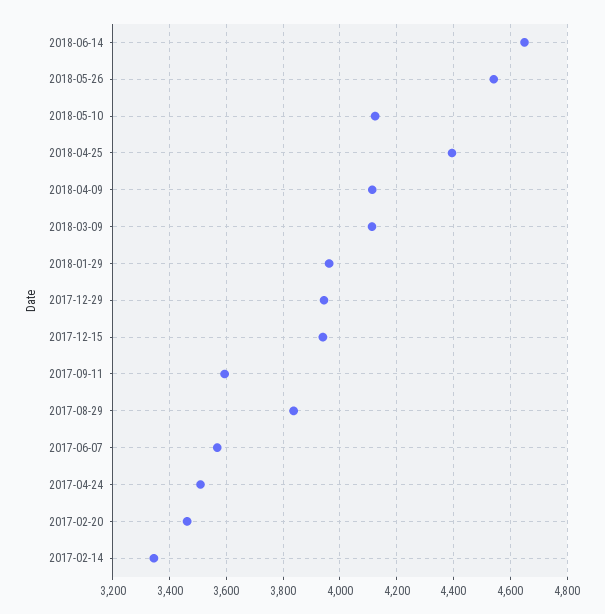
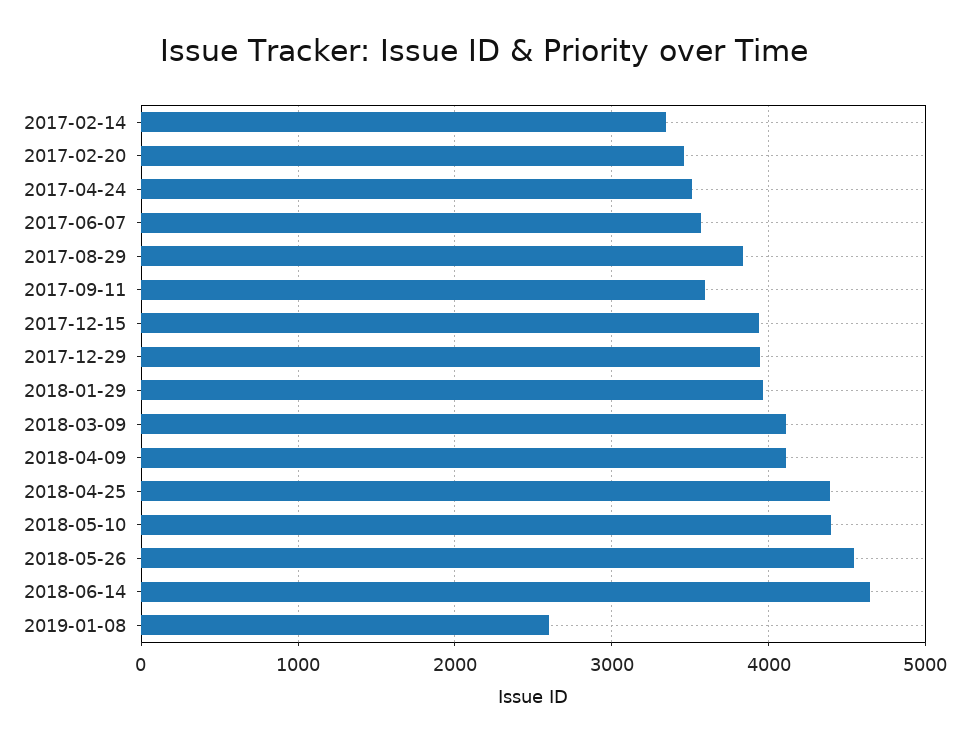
2018-05-10: 4125 -> 4400
2019-01-08: none -> 2600

